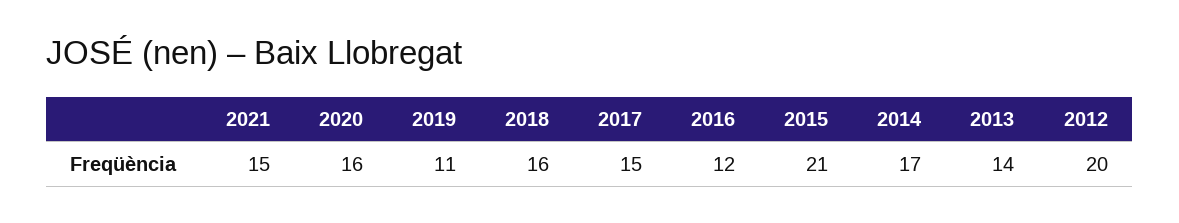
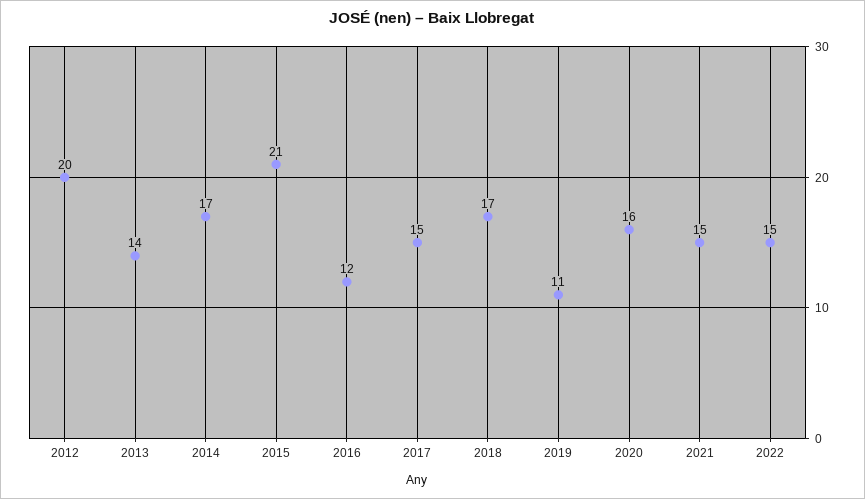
2018: 16 -> 17
2022: none -> 15

